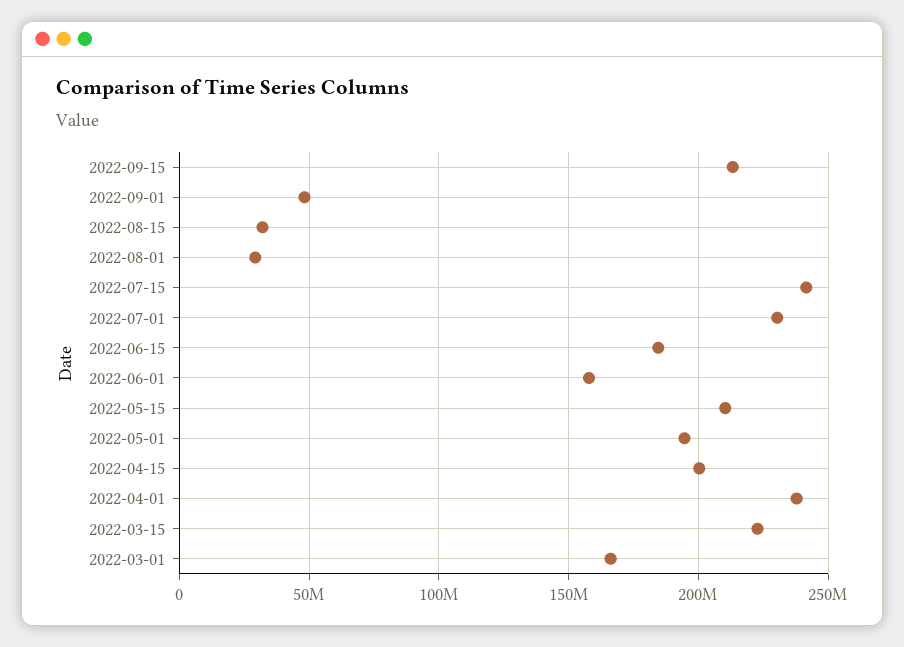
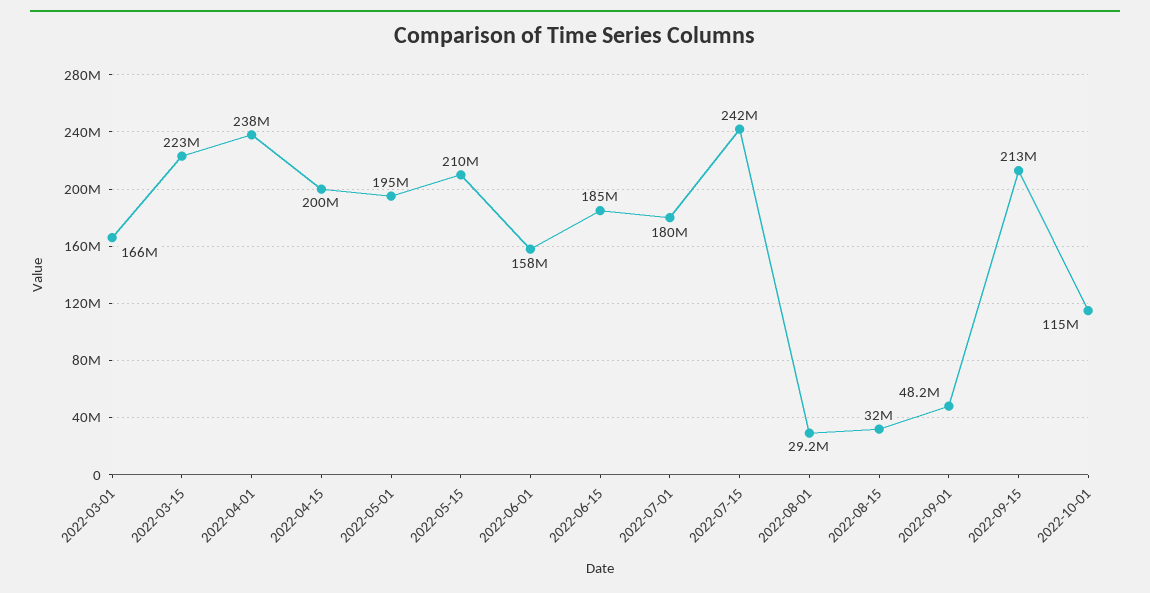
2022-07-01: 230000000 -> 180000000
2022-10-01: none -> 115000000

